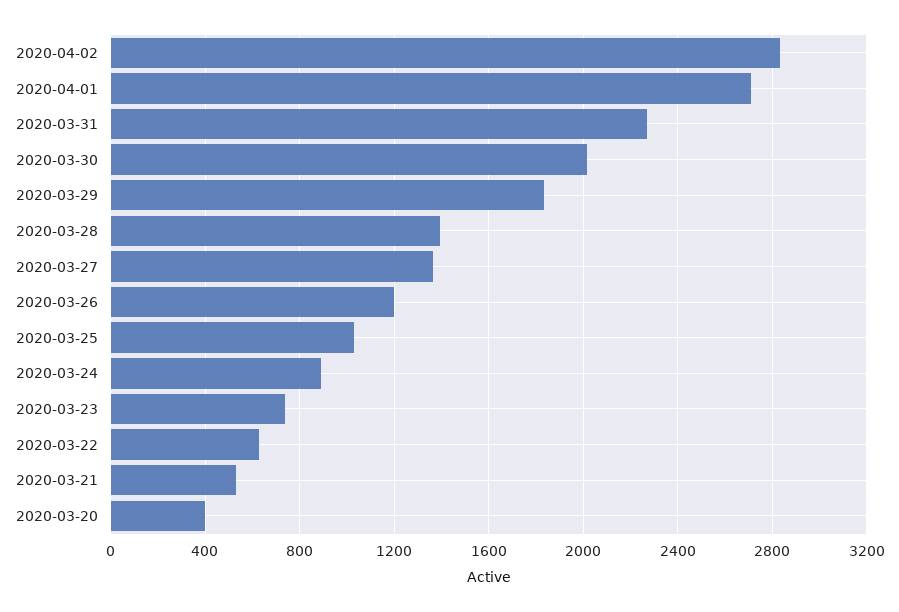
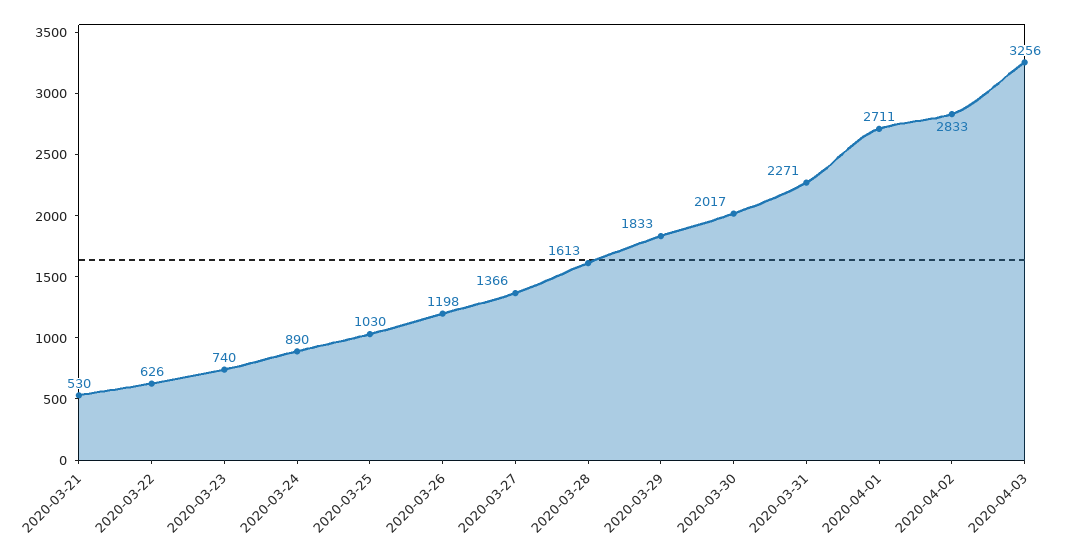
2020-03-28: 1400 -> 1613
2020-03-20: 400 -> none
2020-04-03: none -> 3256

